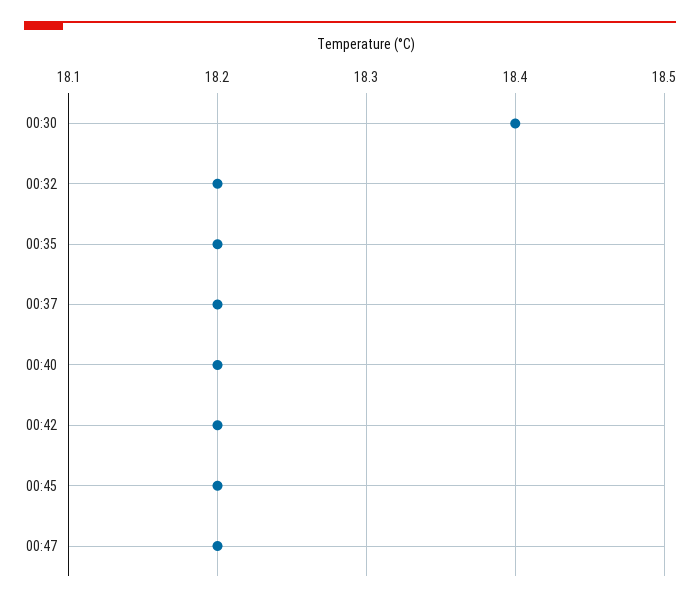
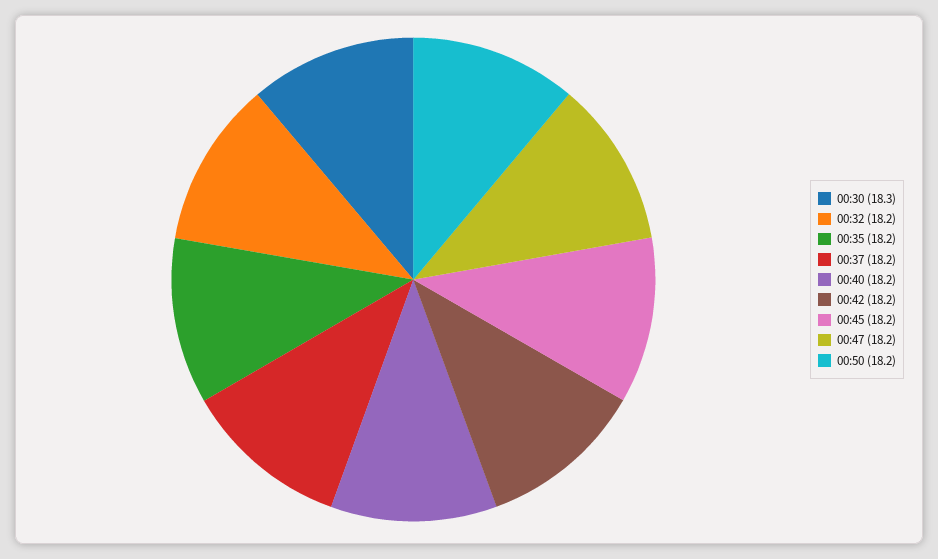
00:30: 18.4 -> 18.3
00:50: none -> 18.2

